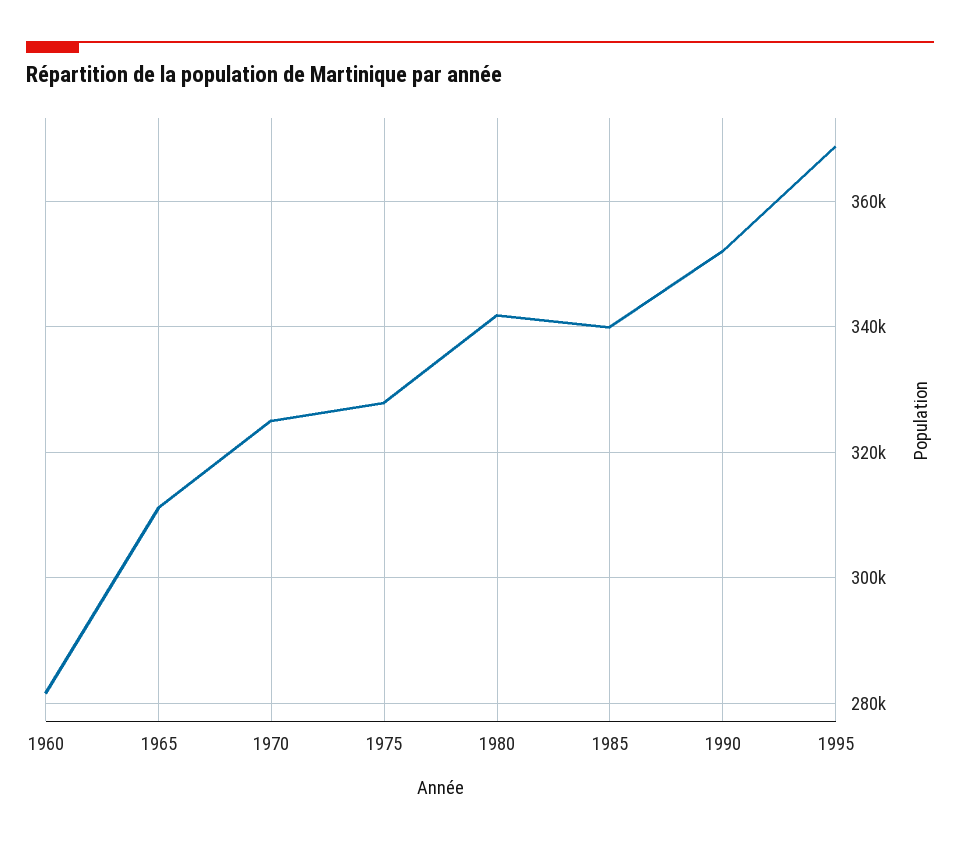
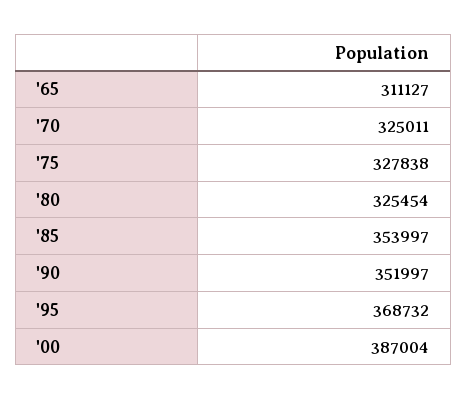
1960: 282000 -> none
1980: 342000 -> 325454
1985: 340000 -> 353997
'00: none -> 387004

